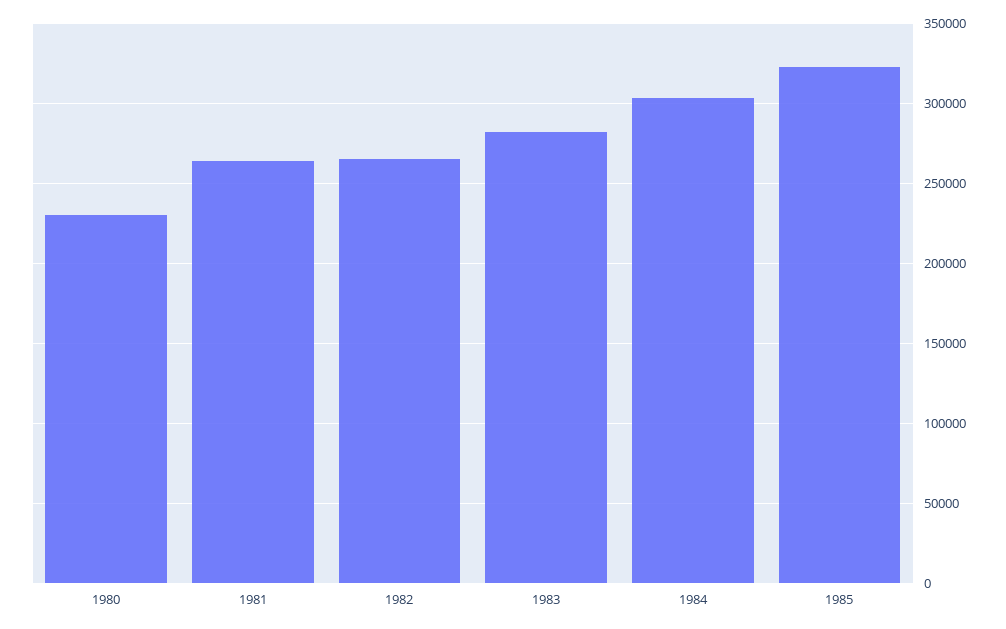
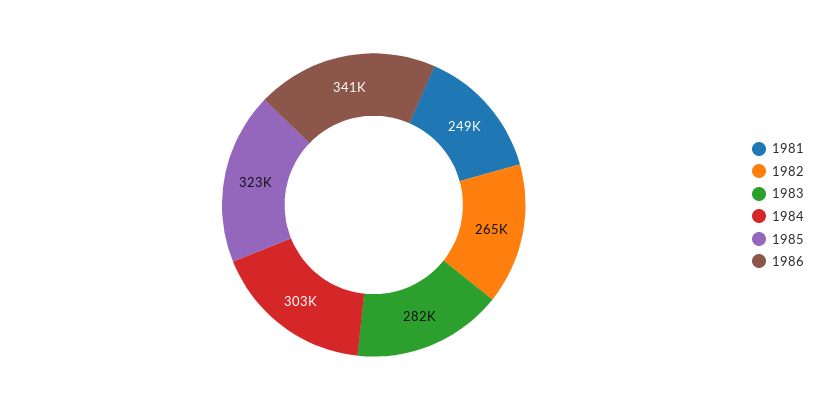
1980: 230000 -> none
1981: 265000 -> 249000
1986: none -> 341000

